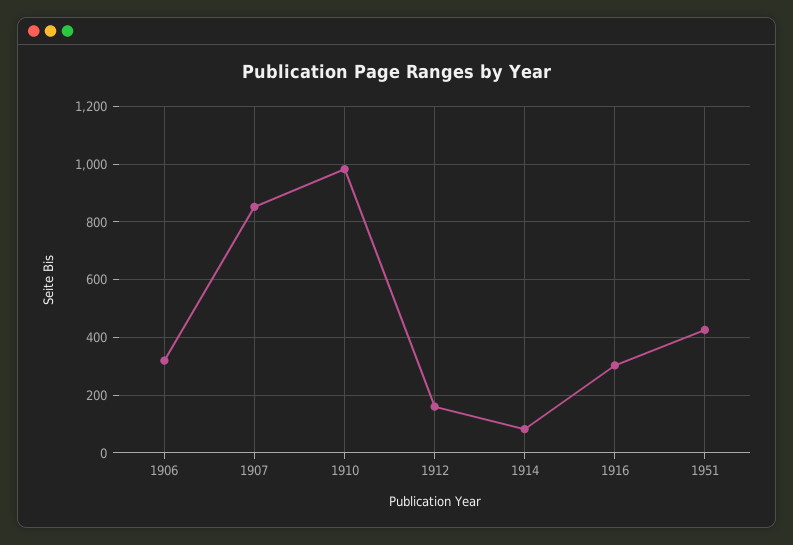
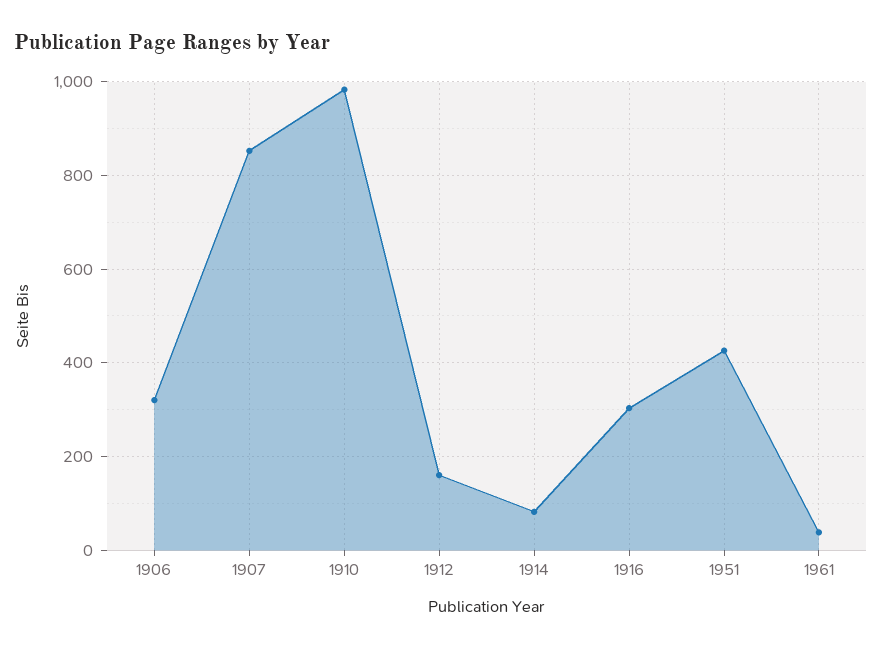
1961: none -> 40

